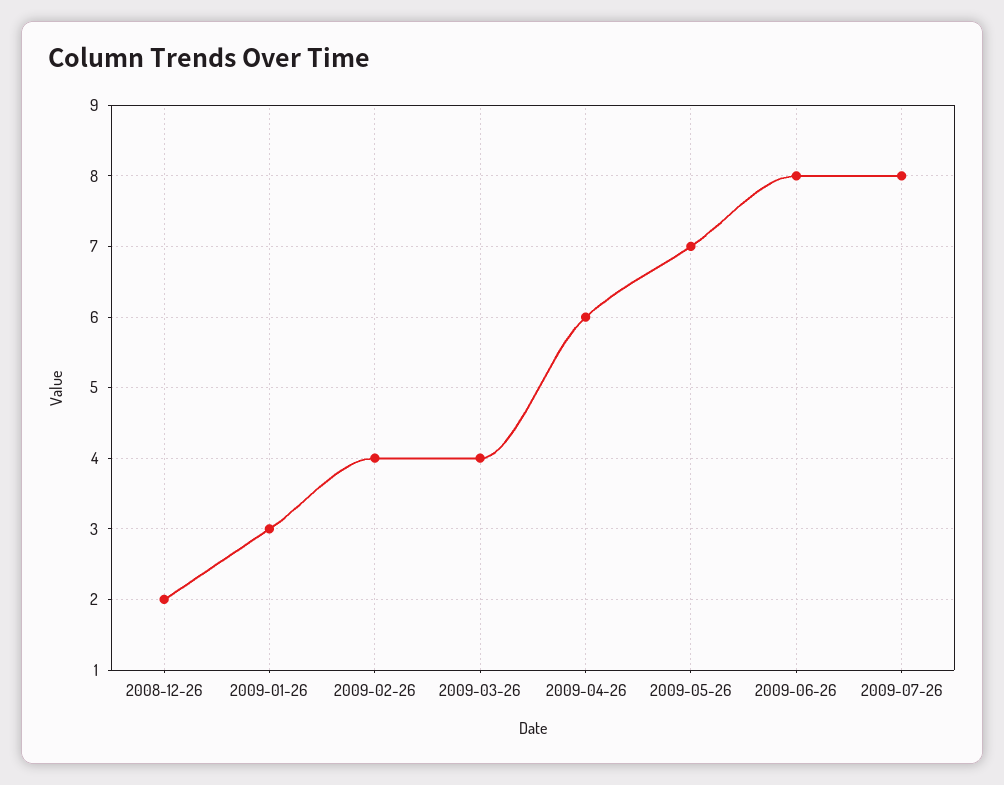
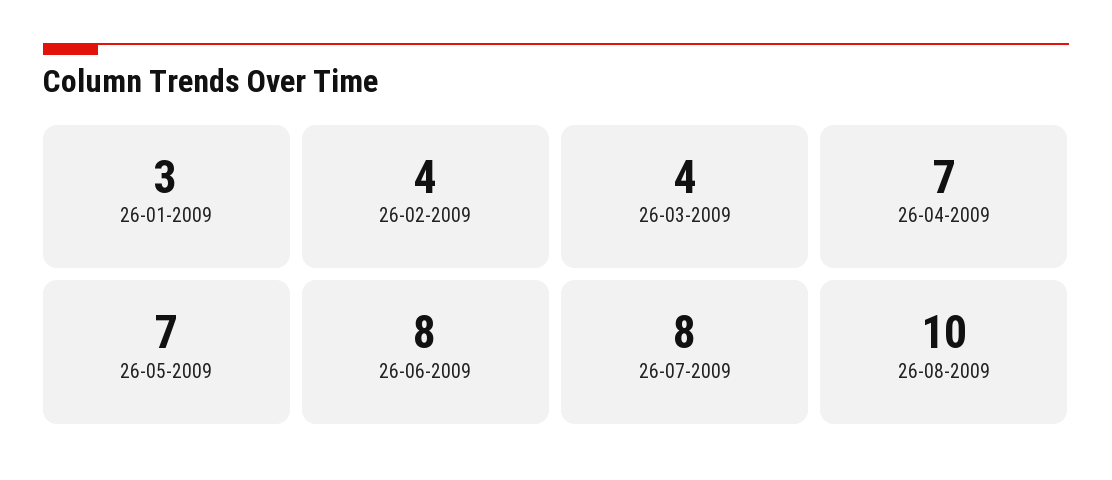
2008-12-26: 2 -> none
2009-04-26: 6 -> 7
26-08-2009: none -> 10

